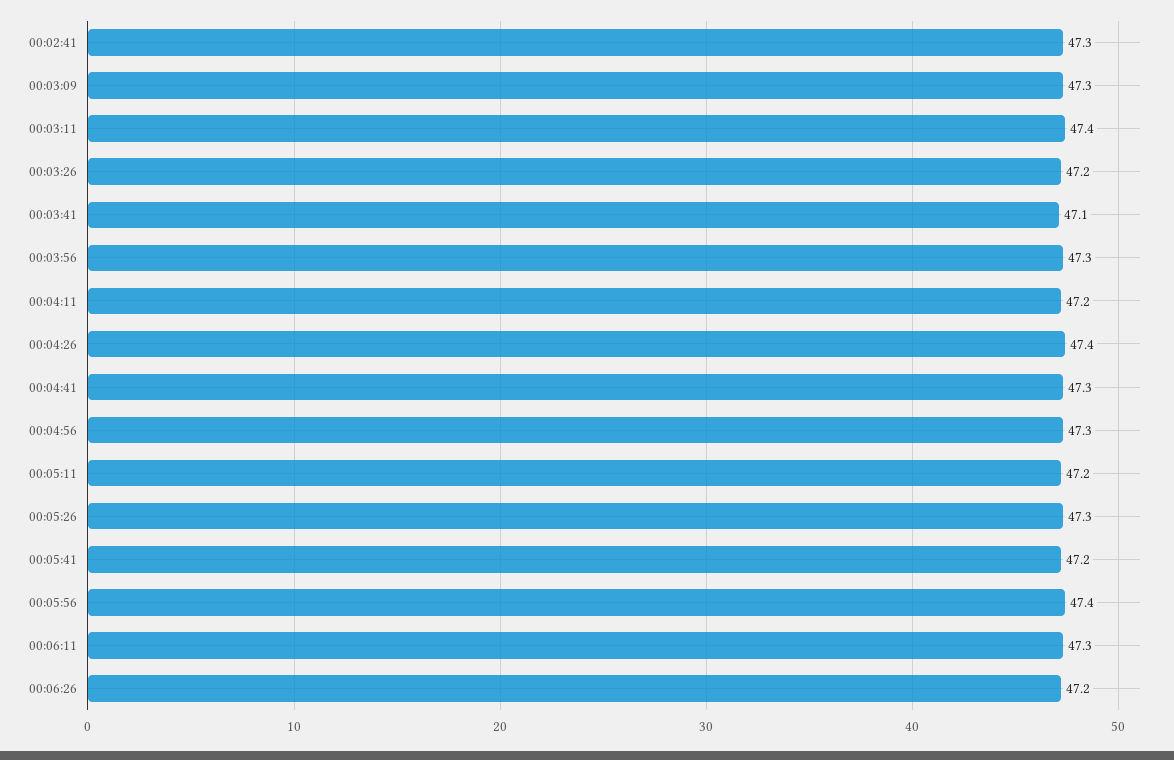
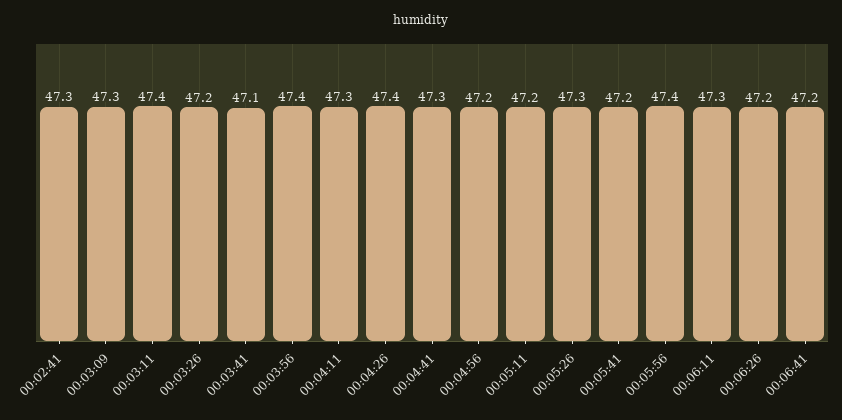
00:03:56: 47.3 -> 47.4
00:04:11: 47.2 -> 47.3
00:04:56: 47.3 -> 47.2
00:06:41: none -> 47.2

